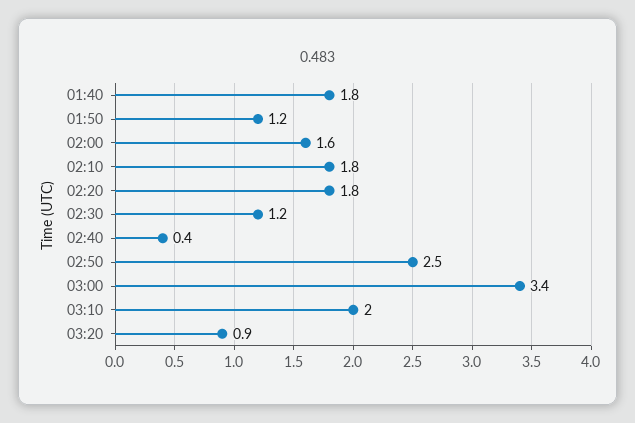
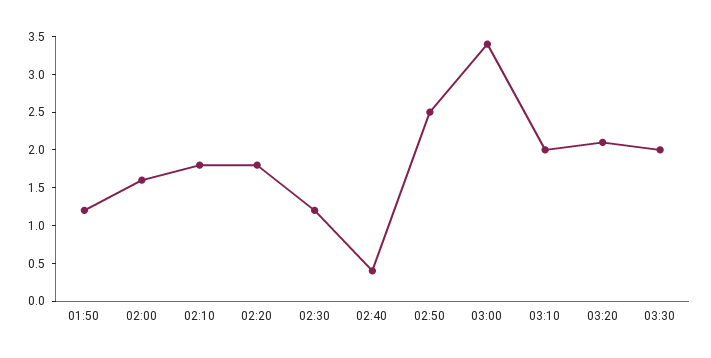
01:40: 1.8 -> none
03:20: 0.9 -> 2
03:30: none -> 2

